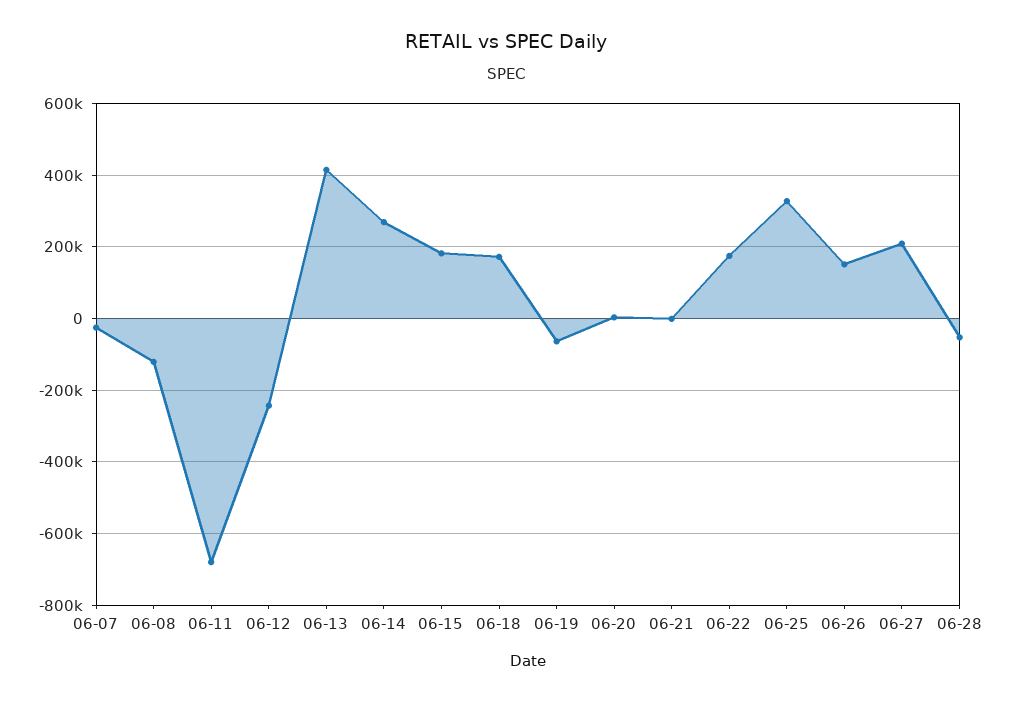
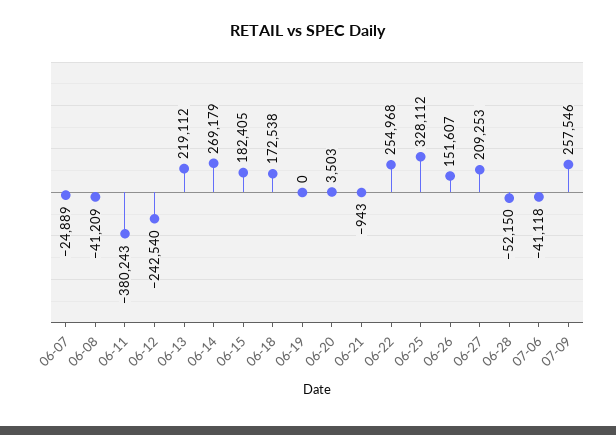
06-08: -120000 -> -41209
06-11: -680000 -> -380243
06-13: 420000 -> 219112
06-19: -60000 -> 0
06-22: 180000 -> 254968
07-06: none -> -41118
07-09: none -> 257546

